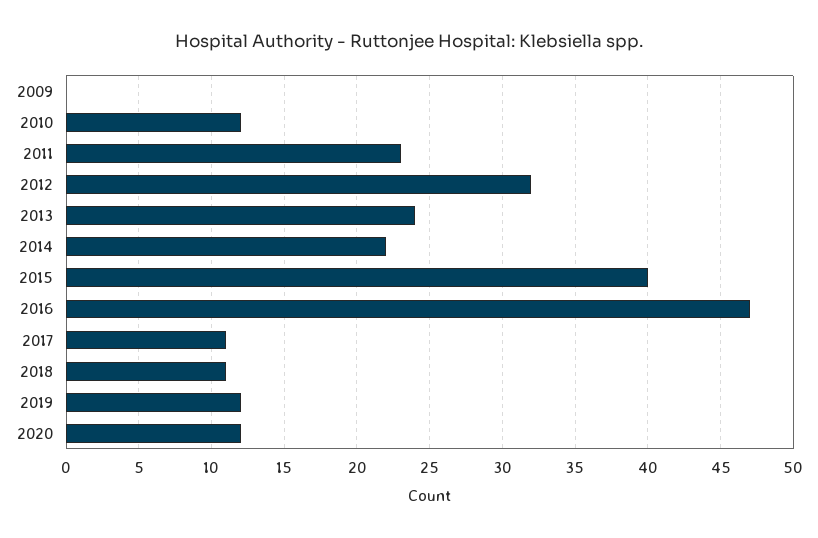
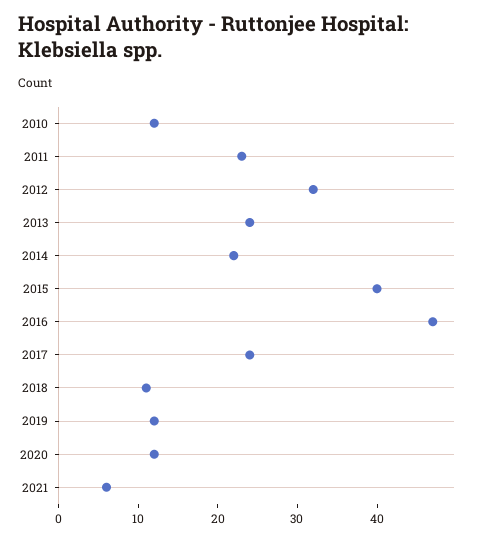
2009: 0 -> none
2017: 11 -> 25
2021: none -> 5

